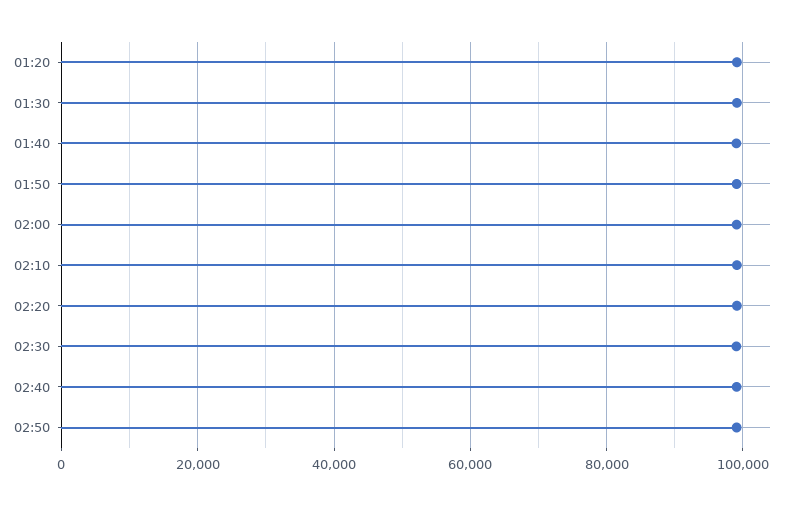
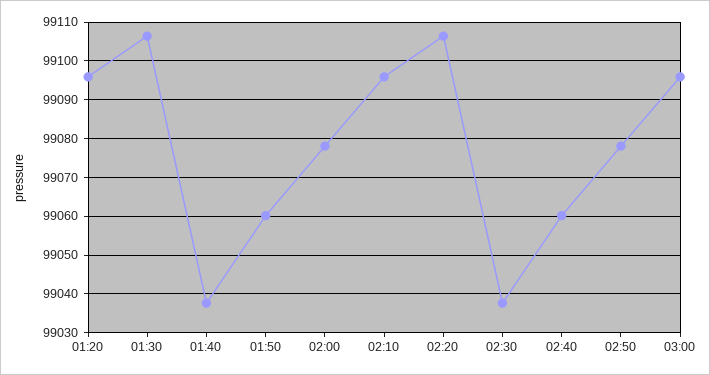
03:00: none -> 99096

